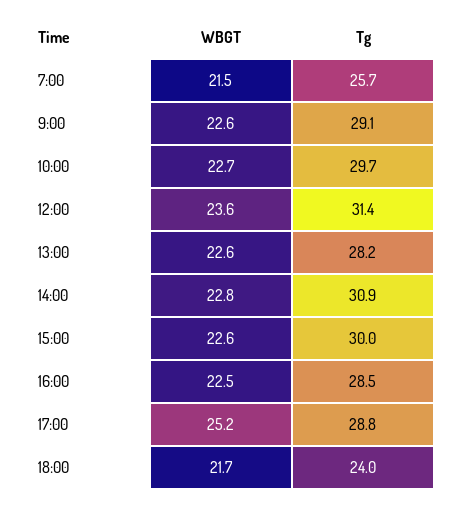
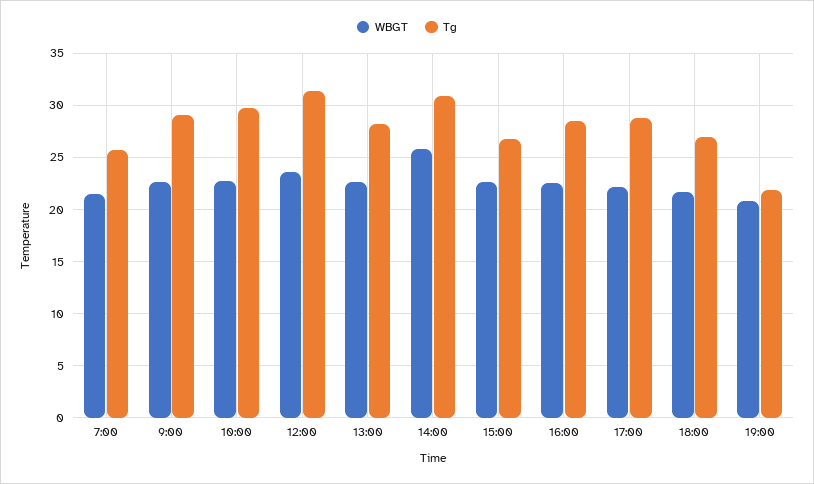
WBGT, 14:00: 22.8 -> 26
Tg, 15:00: 30 -> 27
WBGT, 17:00: 25.2 -> 22
Tg, 18:00: 24 -> 27
WBGT, 19:00: none -> 21
Tg, 19:00: none -> 22

